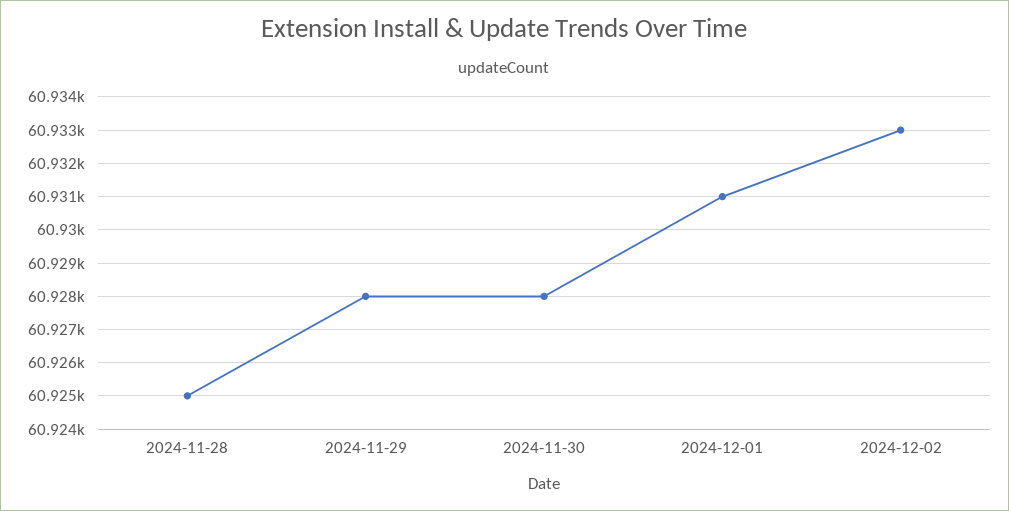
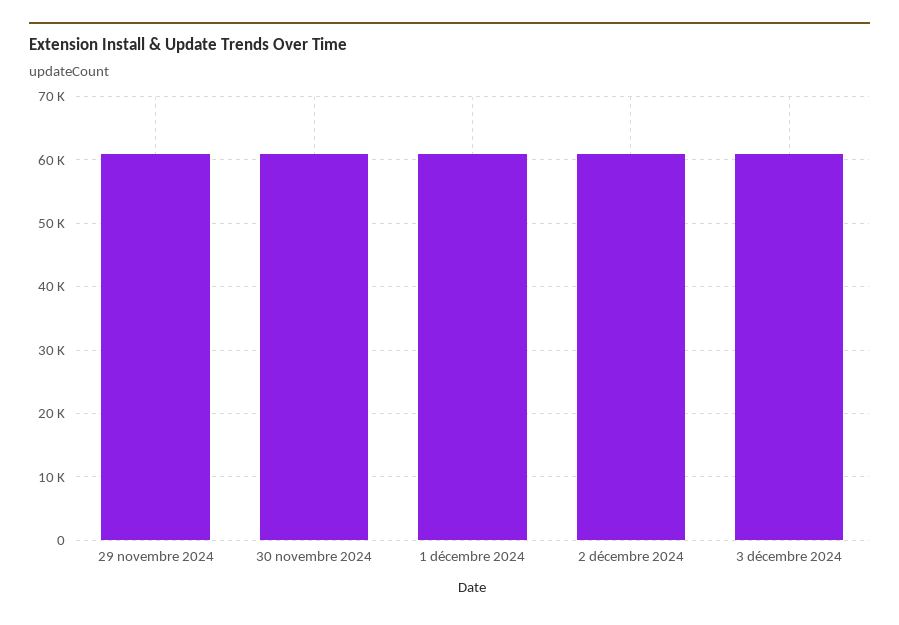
2024-11-28: 60925 -> none
3 décembre 2024: none -> 61000

